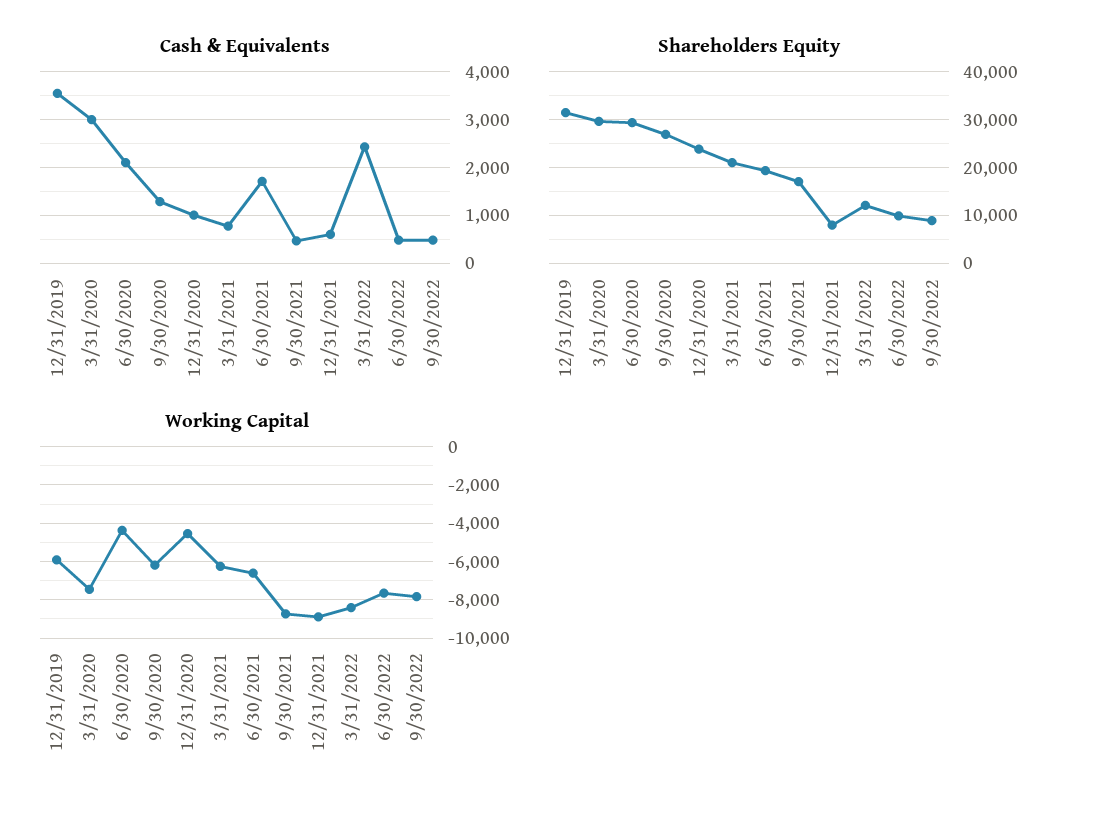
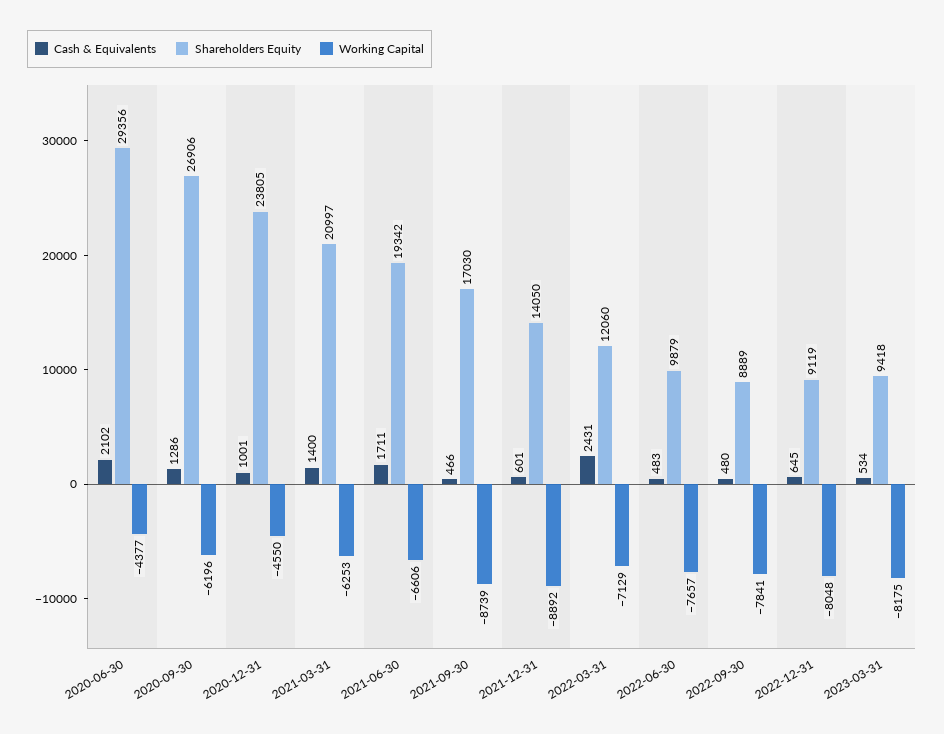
Cash & Equivalents, 12/31/2019: 3600 -> none
Cash & Equivalents, 3/31/2020: 3000 -> none
Cash & Equivalents, 3/31/2021: 800 -> 1400
Shareholders Equity, 12/31/2019: 32000 -> none
Shareholders Equity, 3/31/2020: 30000 -> none
Shareholders Equity, 12/31/2021: 8000 -> 14050
Working Capital, 12/31/2019: -6000 -> none
Working Capital, 3/31/2020: -7500 -> none
Working Capital, 3/31/2022: -8500 -> -7129
Cash & Equivalents, 2022-12-31: none -> 645
Shareholders Equity, 2022-12-31: none -> 9119
Working Capital, 2022-12-31: none -> -8048
Cash & Equivalents, 2023-03-31: none -> 534
Shareholders Equity, 2023-03-31: none -> 9418
Working Capital, 2023-03-31: none -> -8175

